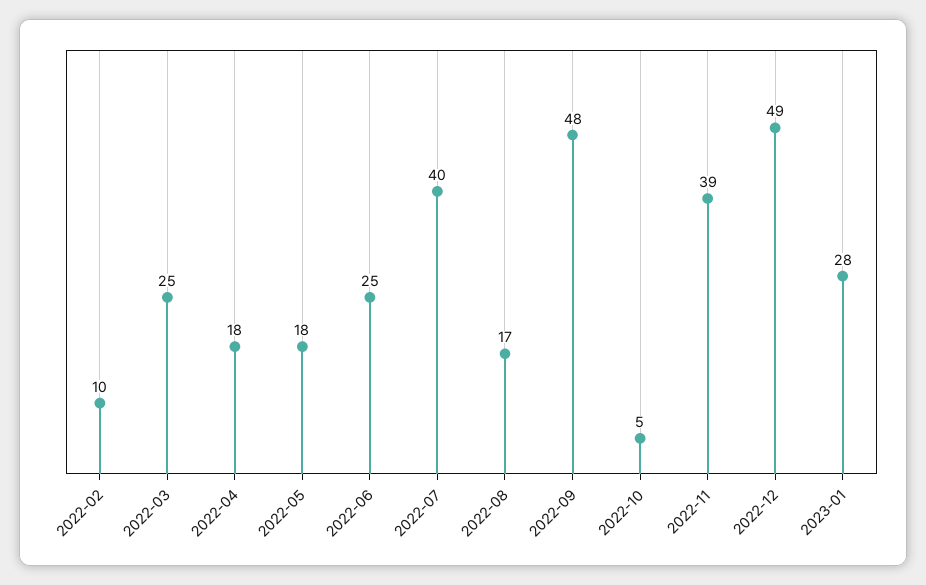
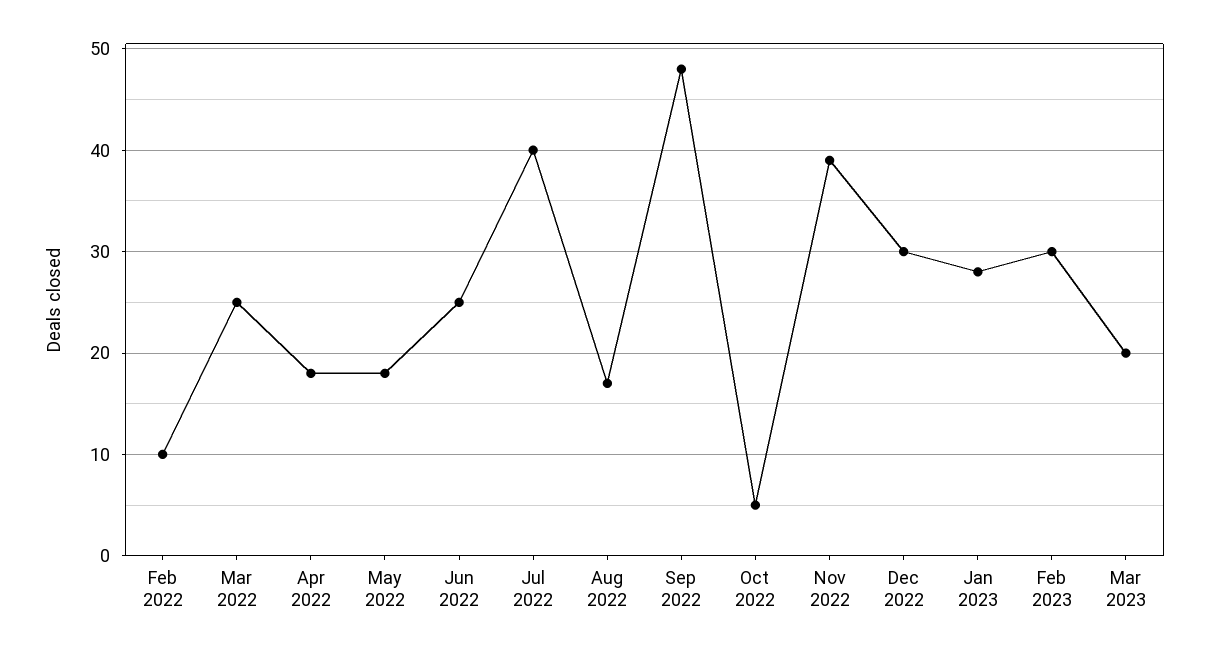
2022-12: 49 -> 30
Feb 2023: none -> 30
Mar 2023: none -> 20

